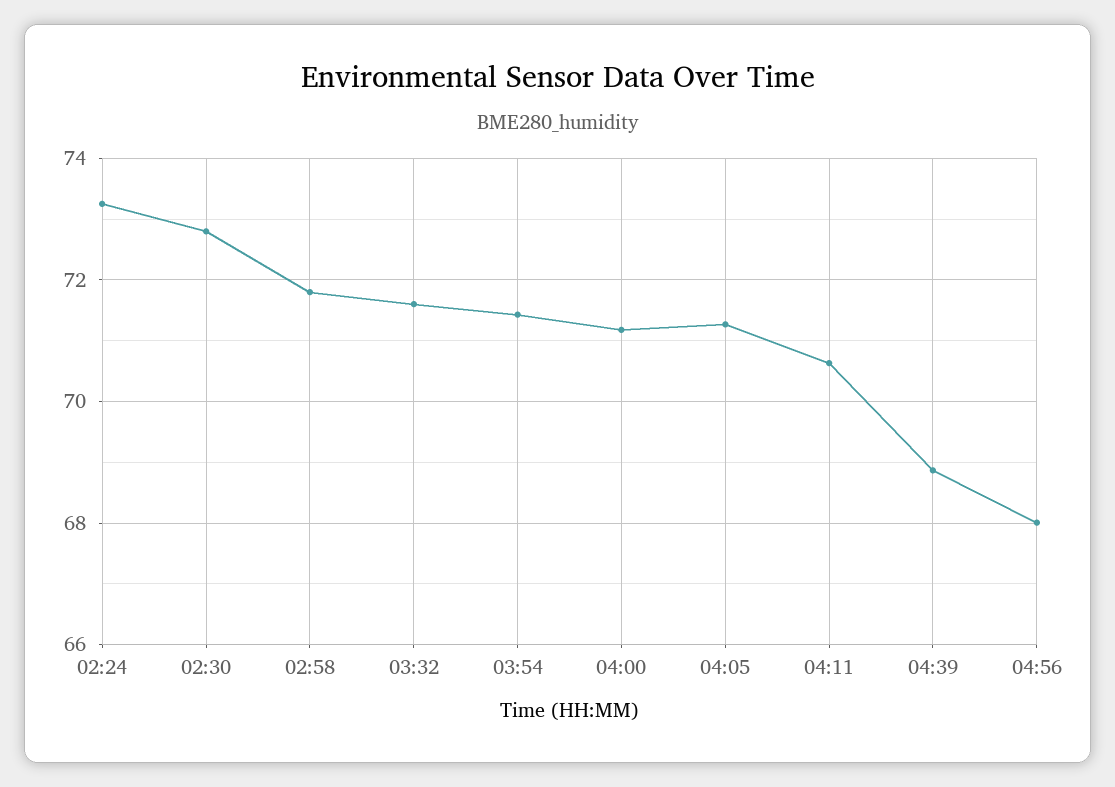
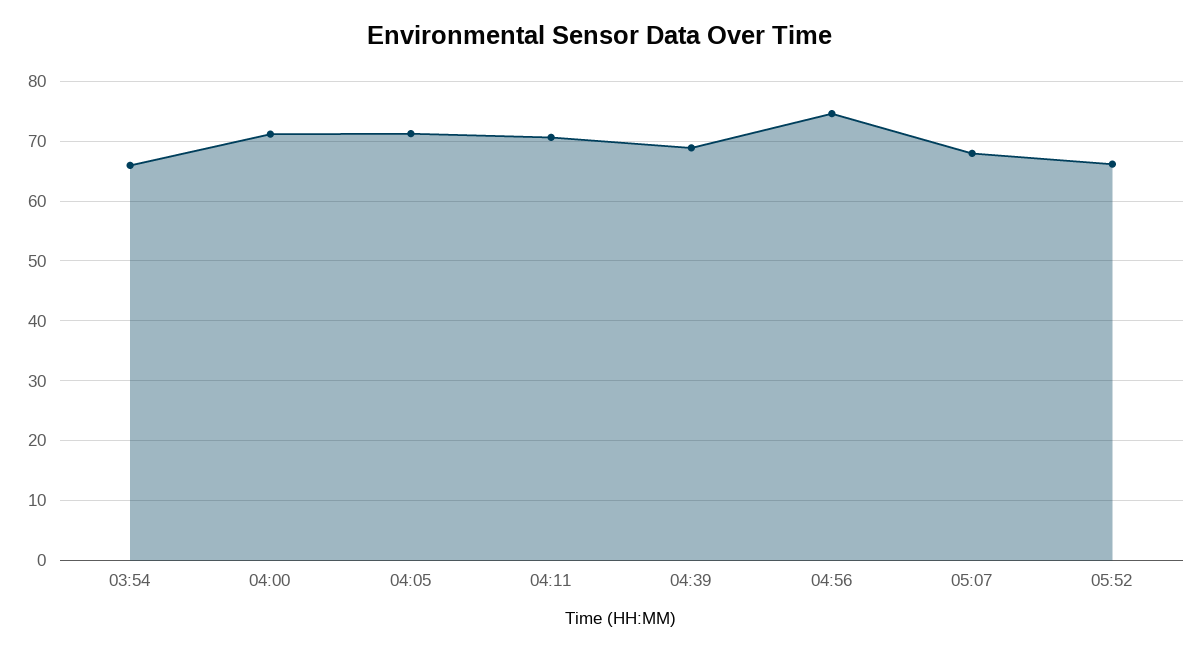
02:24: 73.2 -> none
02:30: 72.8 -> none
02:58: 71.8 -> none
03:32: 71.6 -> none
03:54: 71.4 -> 66
04:56: 68 -> 74
05:07: none -> 68
05:52: none -> 66

